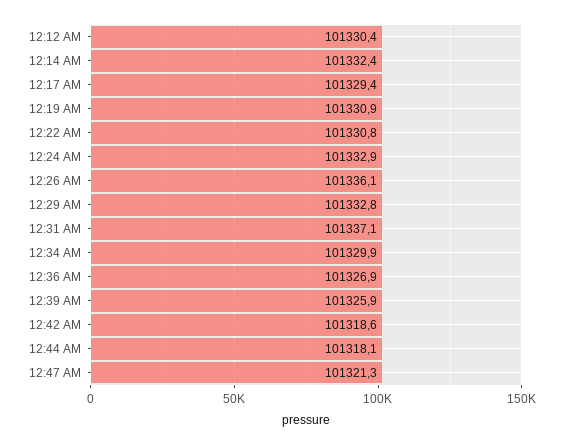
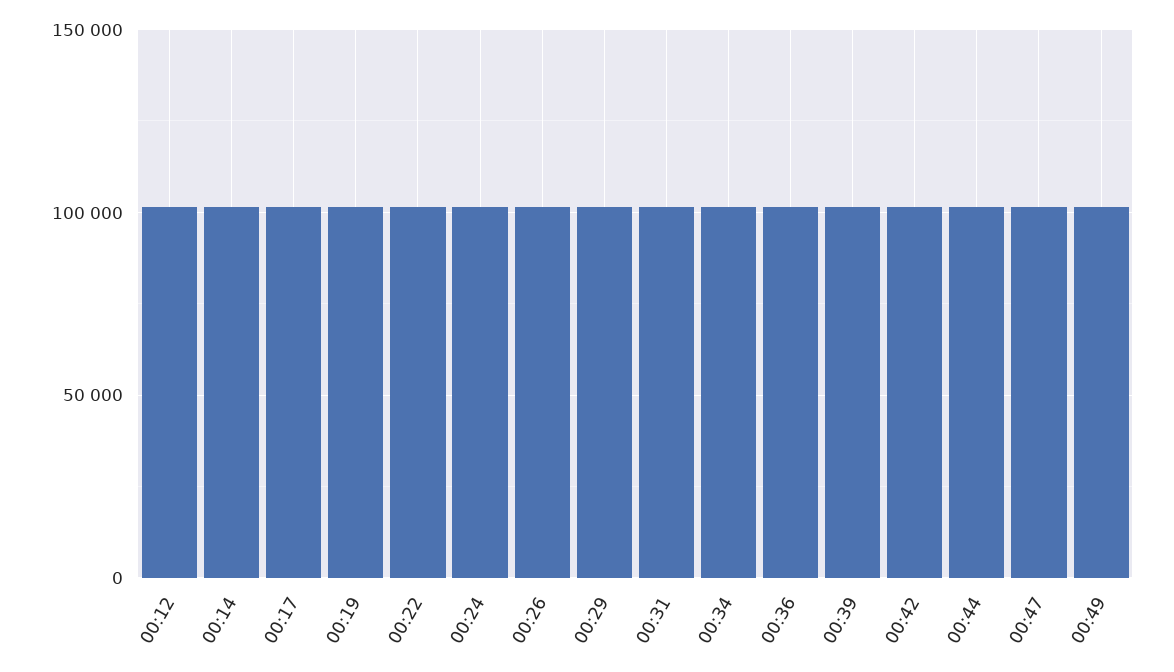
00:49: none -> 100000

